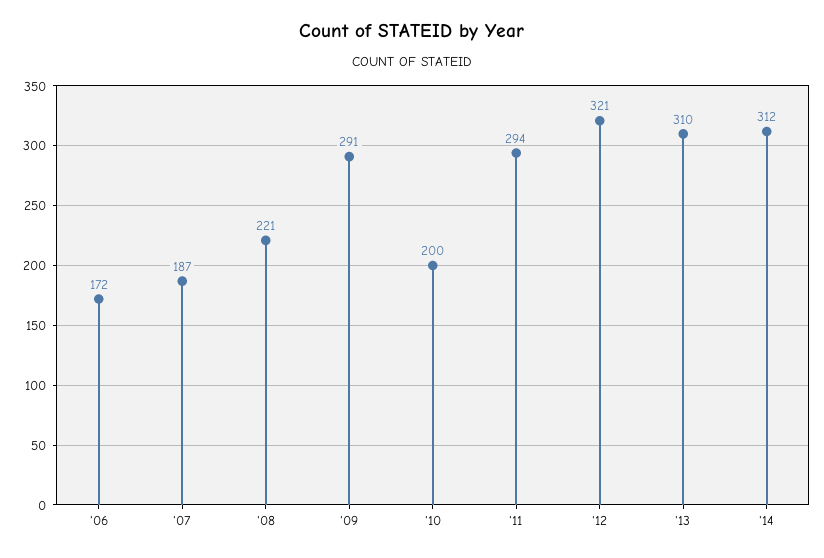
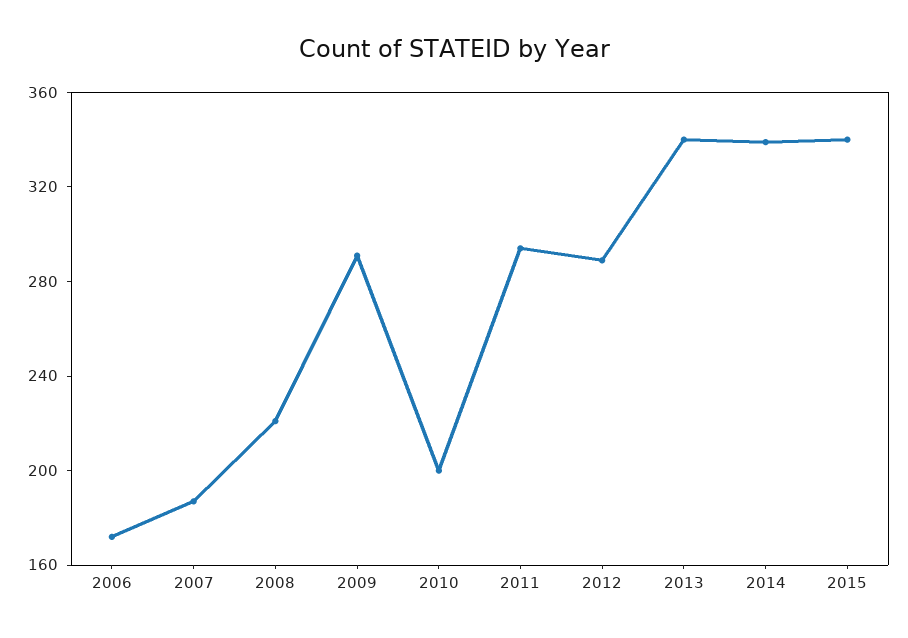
'12: 321 -> 290
'13: 310 -> 340
'14: 312 -> 340
2015: none -> 340

